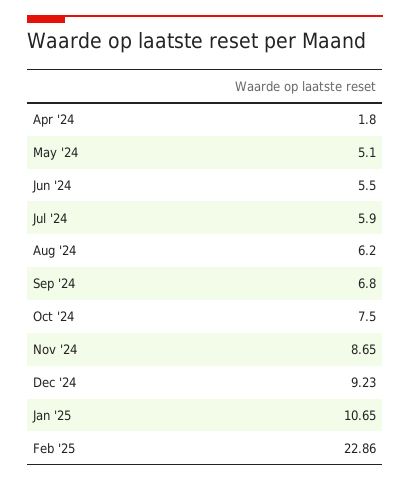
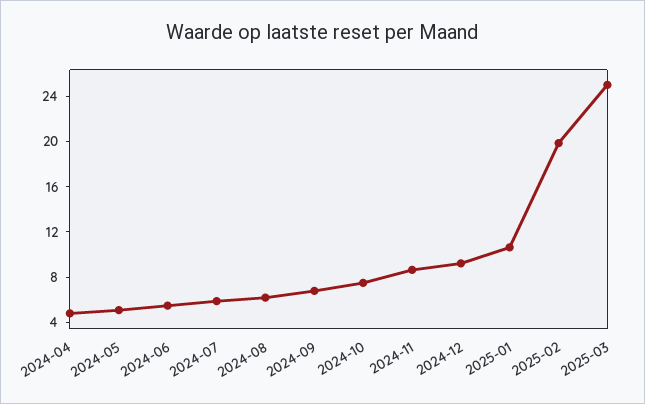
Apr '24: 1.8 -> 5
Feb '25: 22.86 -> 20
2025-03: none -> 25

